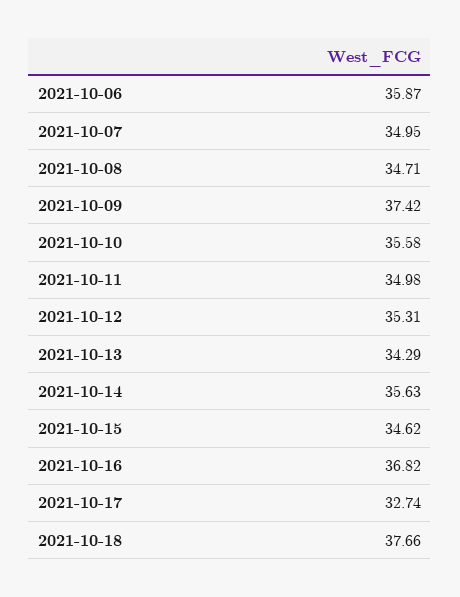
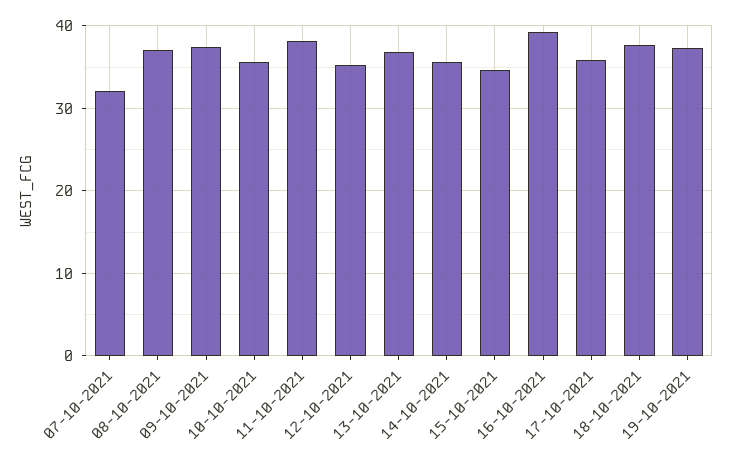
2021-10-06: 35.87 -> none
2021-10-07: 34.95 -> 32
2021-10-08: 34.71 -> 37
2021-10-11: 34.98 -> 38
2021-10-13: 34.29 -> 37
2021-10-16: 36.82 -> 39
2021-10-17: 32.74 -> 36
19-10-2021: none -> 37

